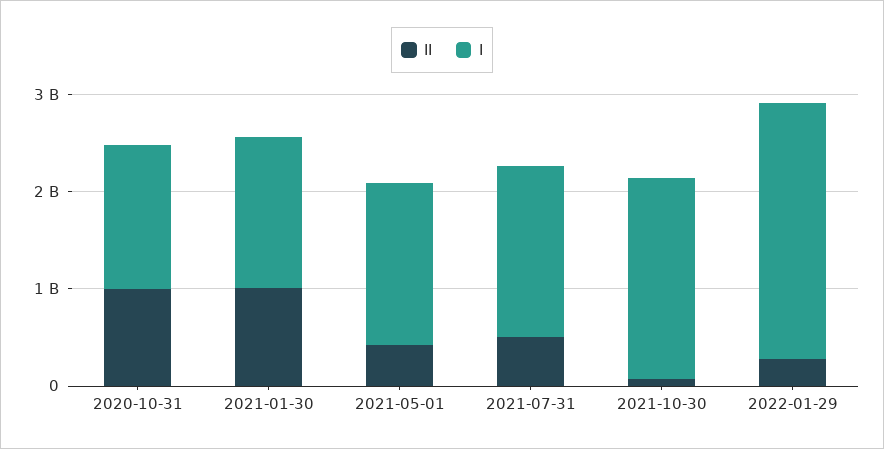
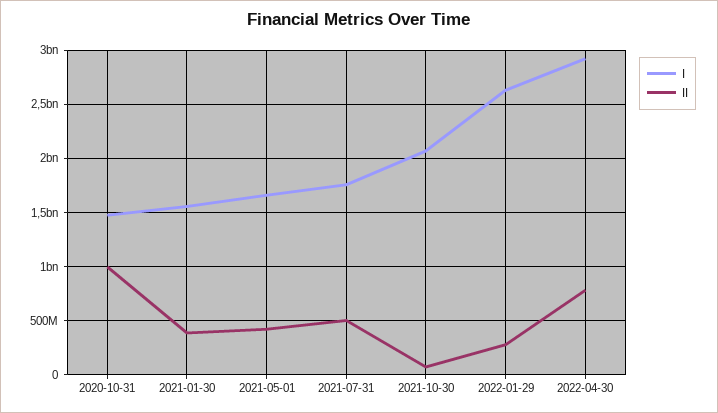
II, 2021-01-30: 1000000000 -> 400000000
I, 2022-04-30: none -> 2900000000
II, 2022-04-30: none -> 800000000

